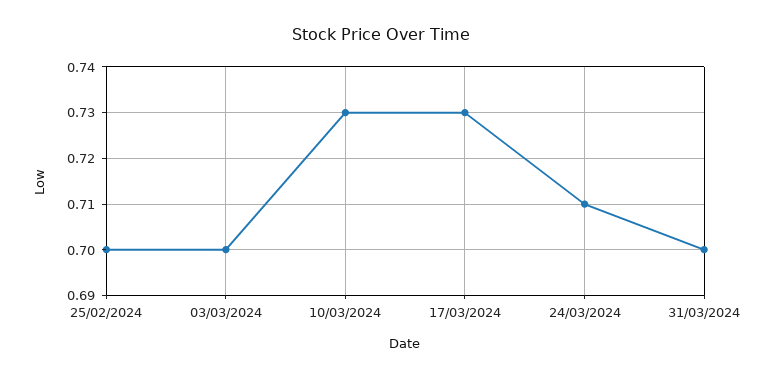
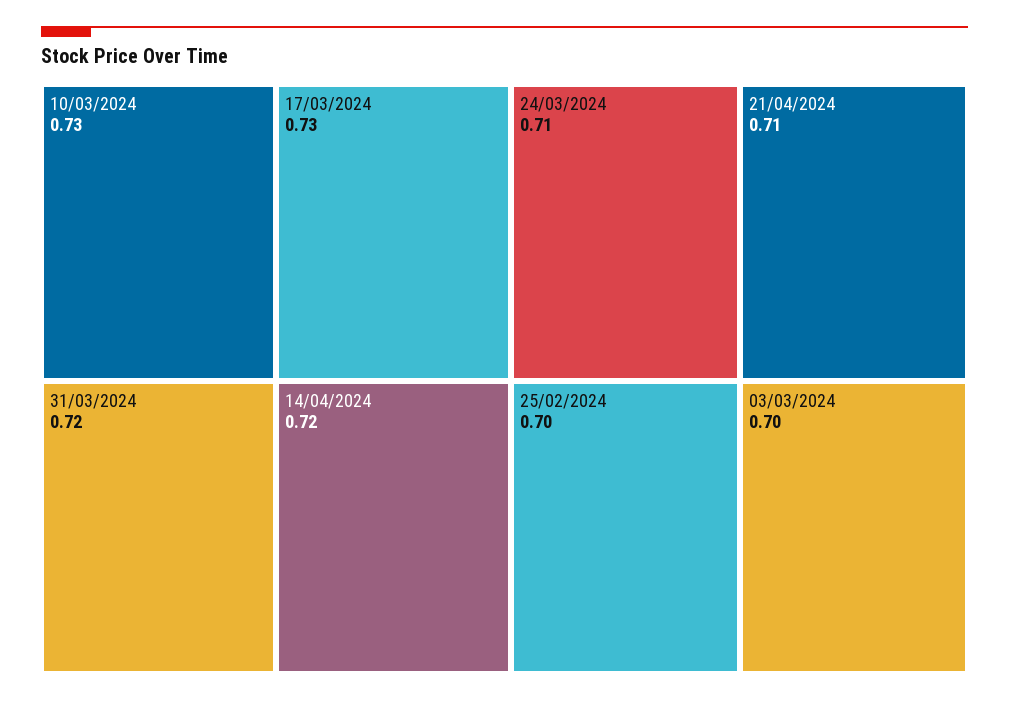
31/03/2024: 0.7 -> 0.72
14/04/2024: none -> 0.72
21/04/2024: none -> 0.71

